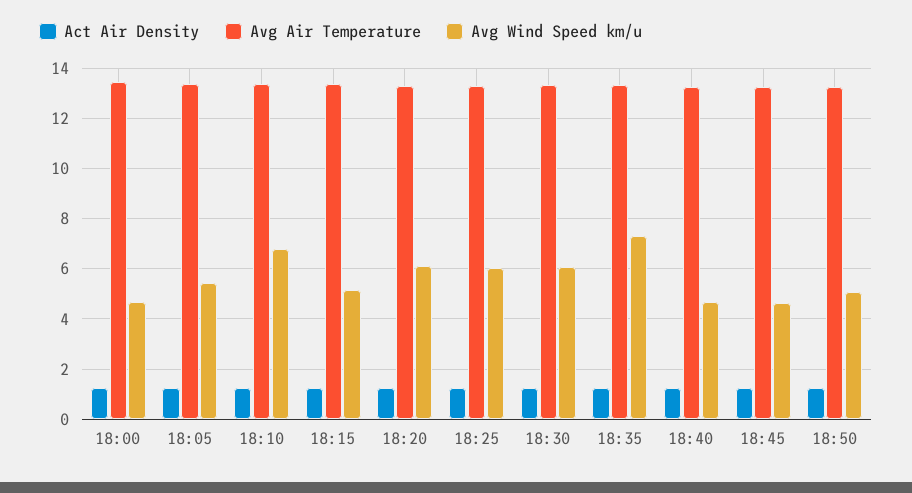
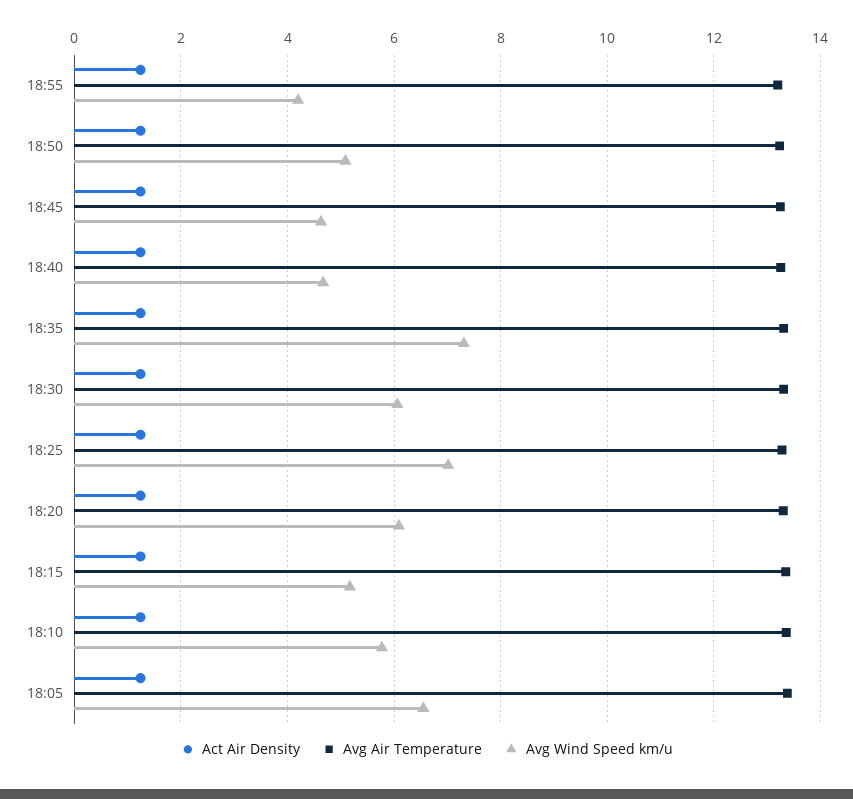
Act Air Density, 18:00: 1.25 -> none
Avg Air Temperature, 18:00: 13.5 -> none
Avg Wind Speed km/u, 18:00: 4.75 -> none
Avg Wind Speed km/u, 18:05: 5.5 -> 6.6
Avg Wind Speed km/u, 18:10: 6.75 -> 5.8
Avg Wind Speed km/u, 18:25: 6 -> 7
Act Air Density, 18:55: none -> 1.2
Avg Air Temperature, 18:55: none -> 13.2
Avg Wind Speed km/u, 18:55: none -> 4.2

